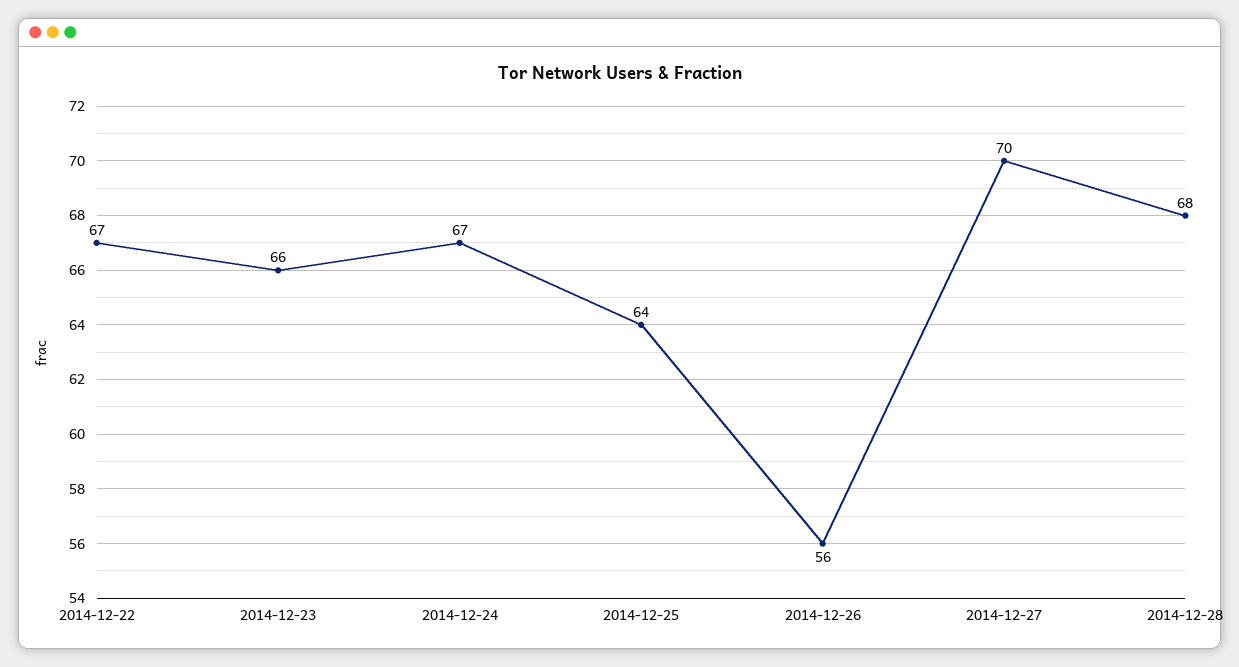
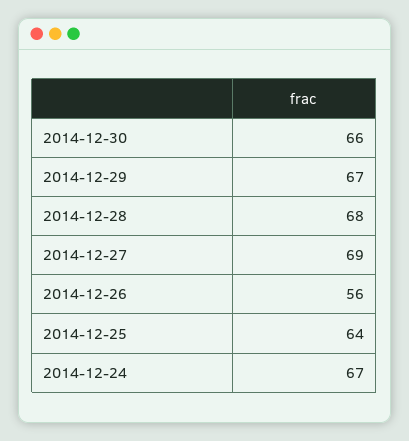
2014-12-22: 67 -> none
2014-12-23: 66 -> none
2014-12-27: 70 -> 69
2014-12-30: none -> 66
2014-12-29: none -> 67

